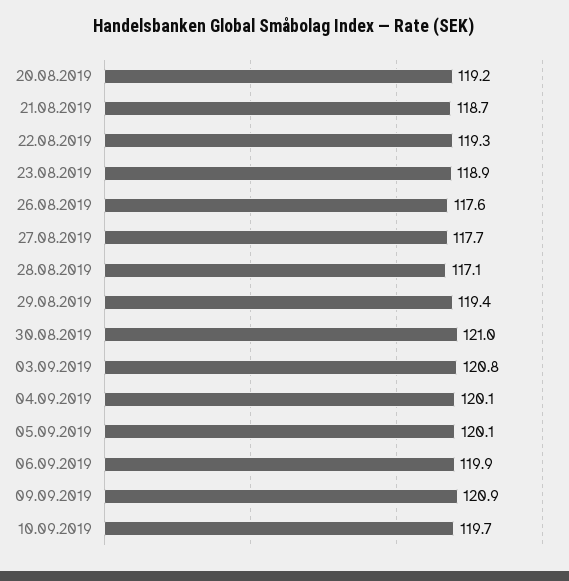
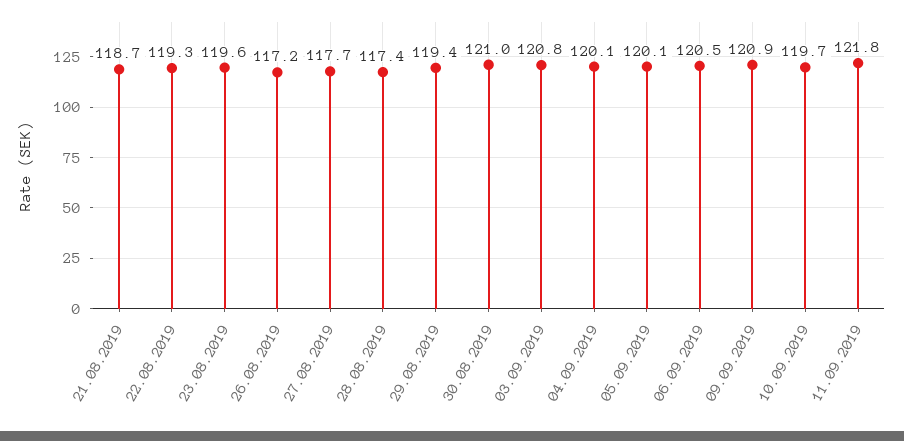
20.08.2019: 119.2 -> none
23.08.2019: 118.9 -> 119.6
26.08.2019: 117.6 -> 117.2
28.08.2019: 117.1 -> 117.4
06.09.2019: 119.9 -> 120.5
11.09.2019: none -> 121.8

